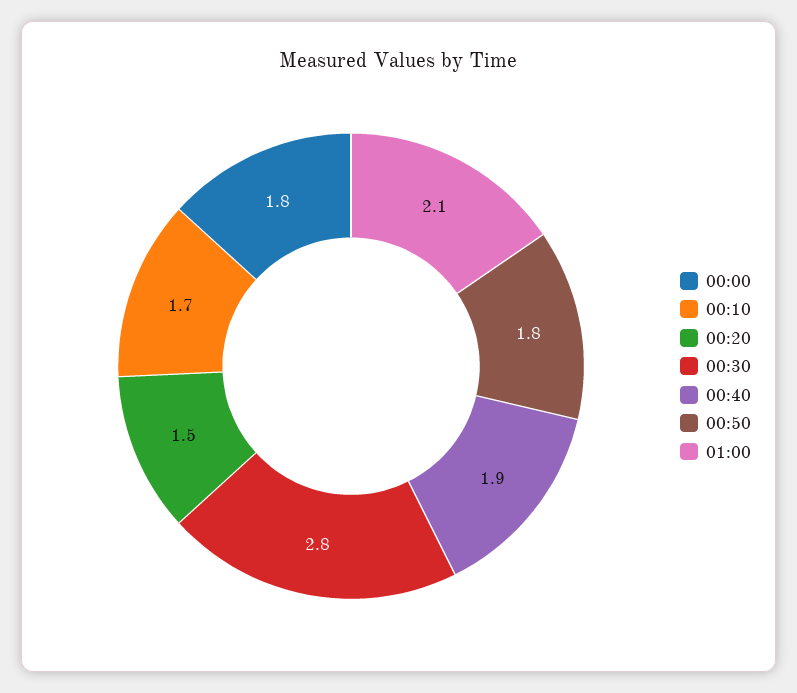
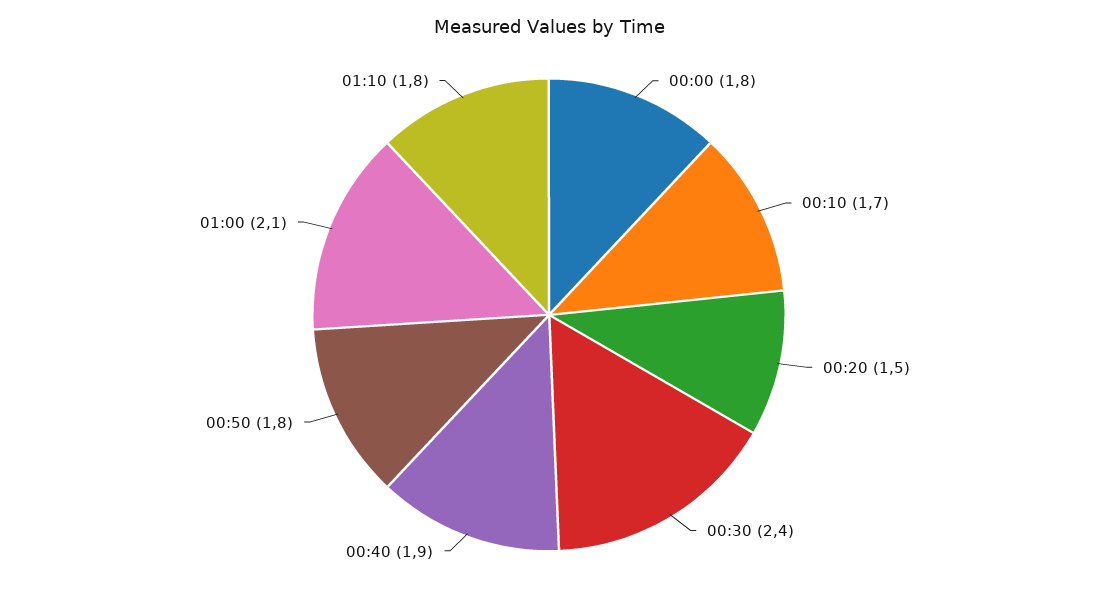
00:30: 2.8 -> 2.4
01:10: none -> 1.8

